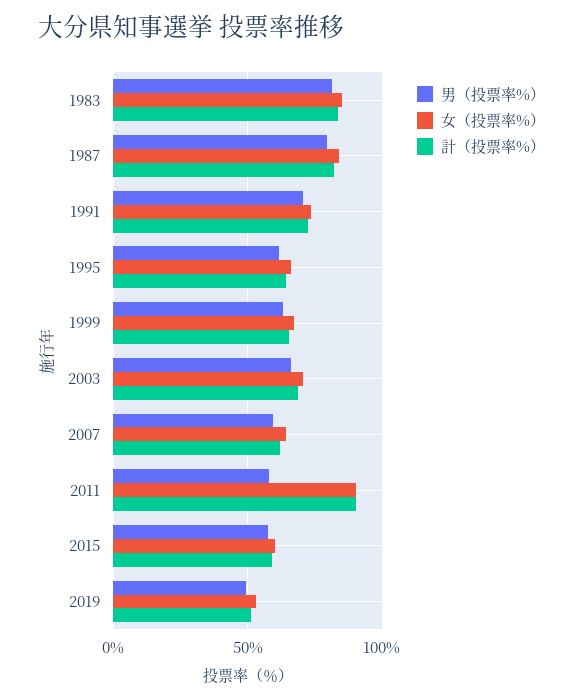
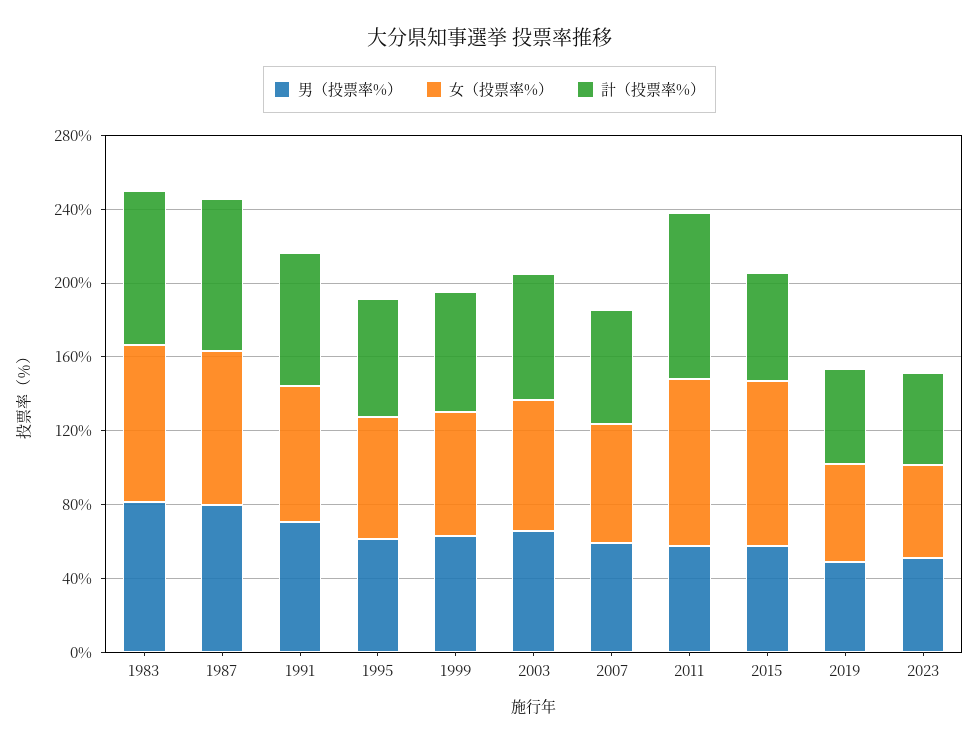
女（投票率%）, 2015: 60 -> 90
男（投票率%）, 2023: none -> 50
女（投票率%）, 2023: none -> 50
計（投票率%）, 2023: none -> 50

